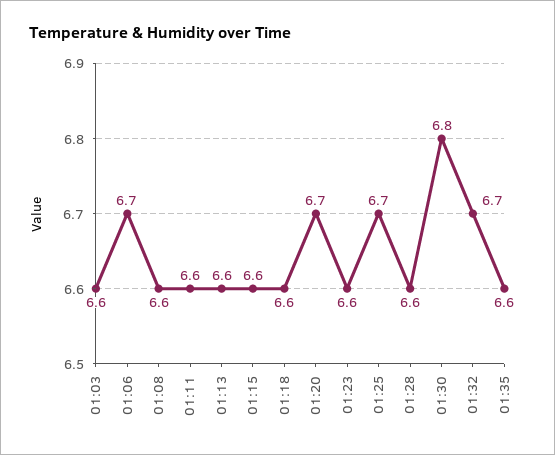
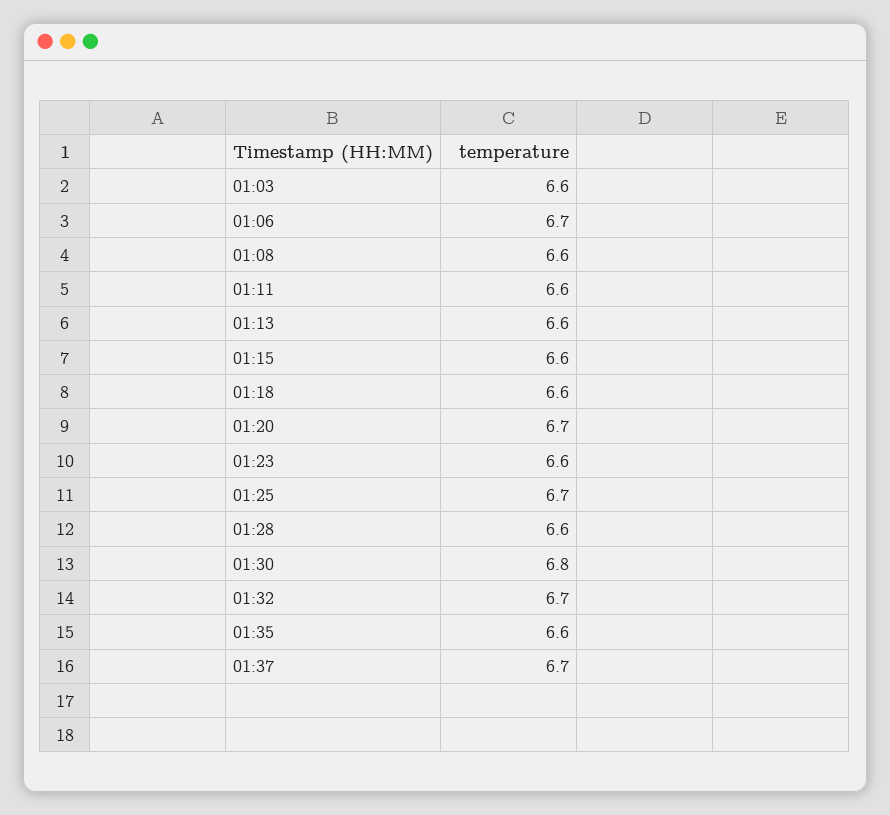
01:37: none -> 6.7

